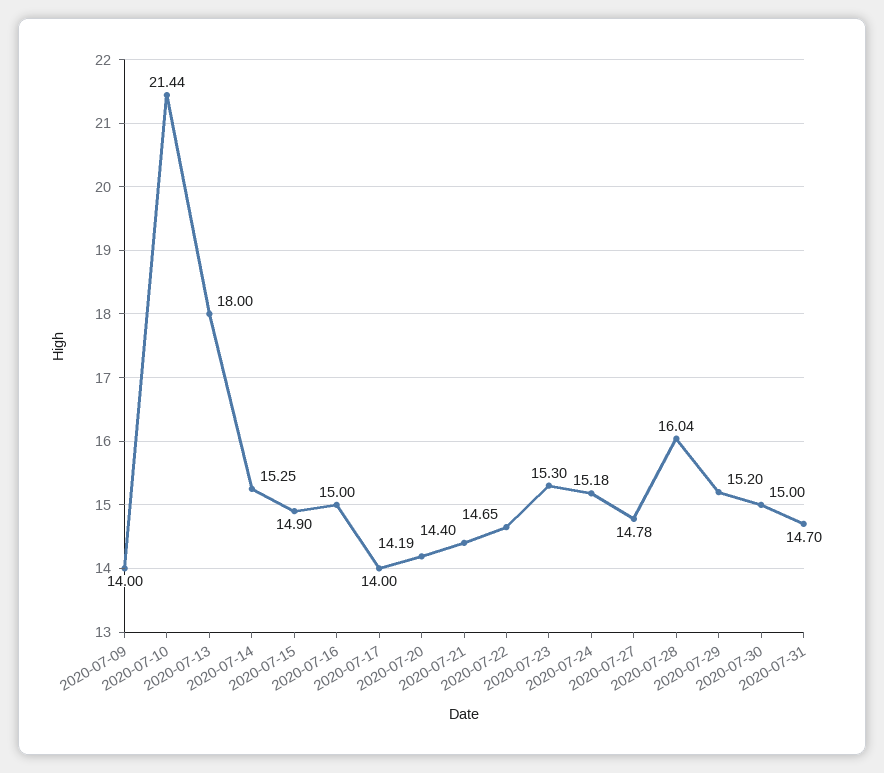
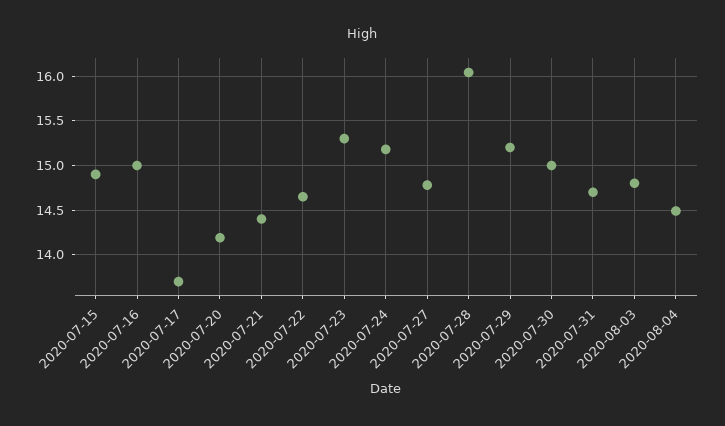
2020-07-09: 14 -> none
2020-07-10: 21.44 -> none
2020-07-13: 18 -> none
2020-07-14: 15.25 -> none
2020-07-17: 14 -> 13.7
2020-08-03: none -> 14.8
2020-08-04: none -> 14.5

